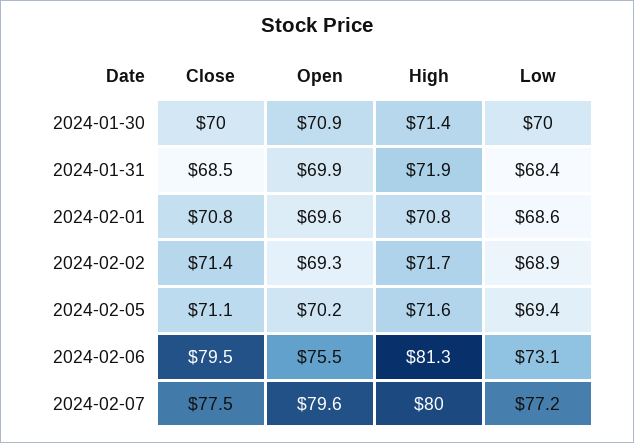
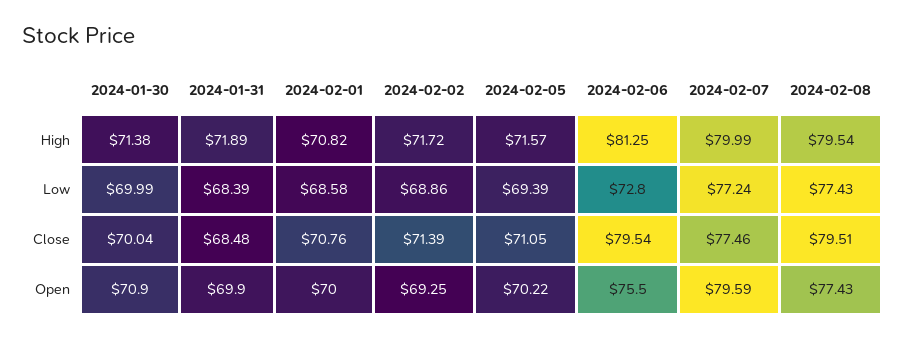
Open, 2024-02-01: 69.6 -> 70
Low, 2024-02-06: 73.1 -> 72.8
High, 2024-02-08: none -> 79.54
Low, 2024-02-08: none -> 77.43
Close, 2024-02-08: none -> 79.51
Open, 2024-02-08: none -> 77.43

